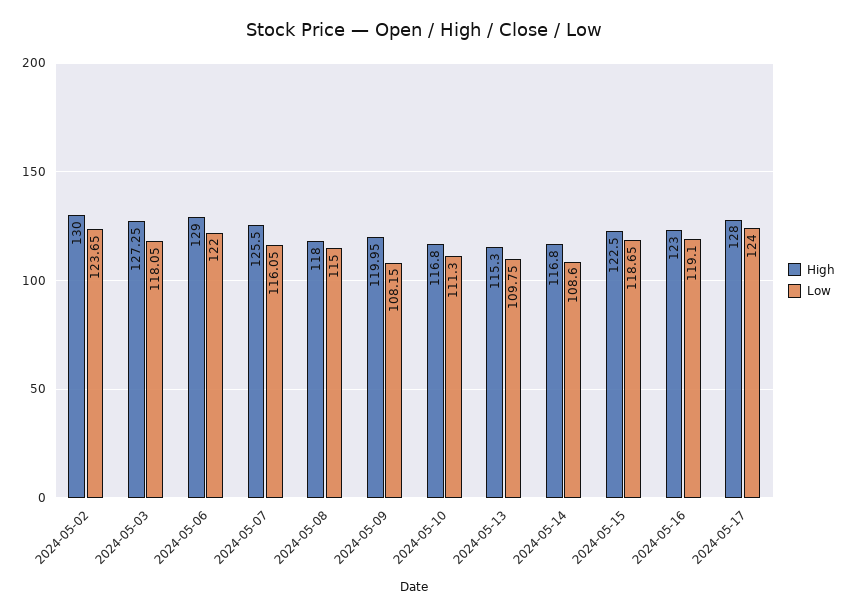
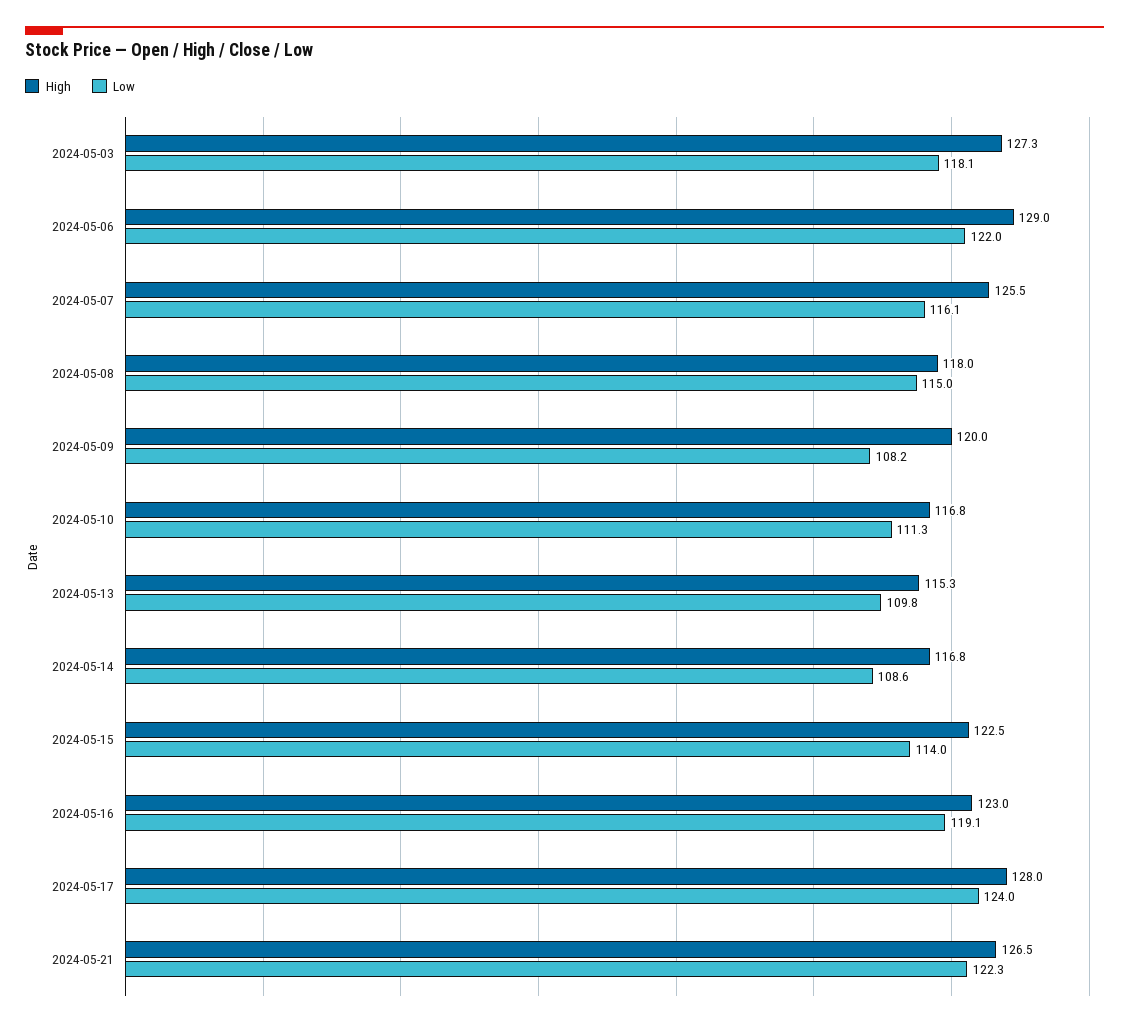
High, 2024-05-02: 130 -> none
Low, 2024-05-02: 123.65 -> none
Low, 2024-05-15: 118.65 -> 114
High, 2024-05-21: none -> 126.5
Low, 2024-05-21: none -> 122.3

